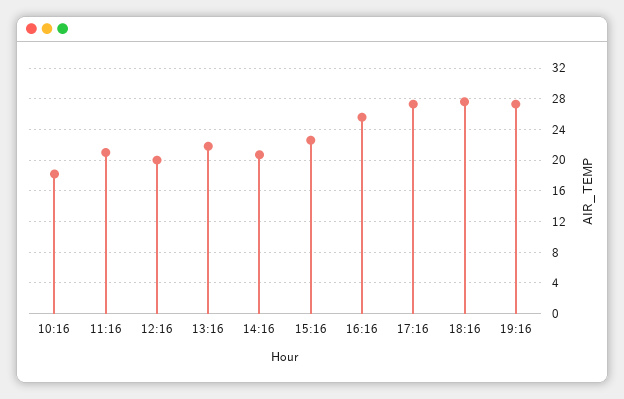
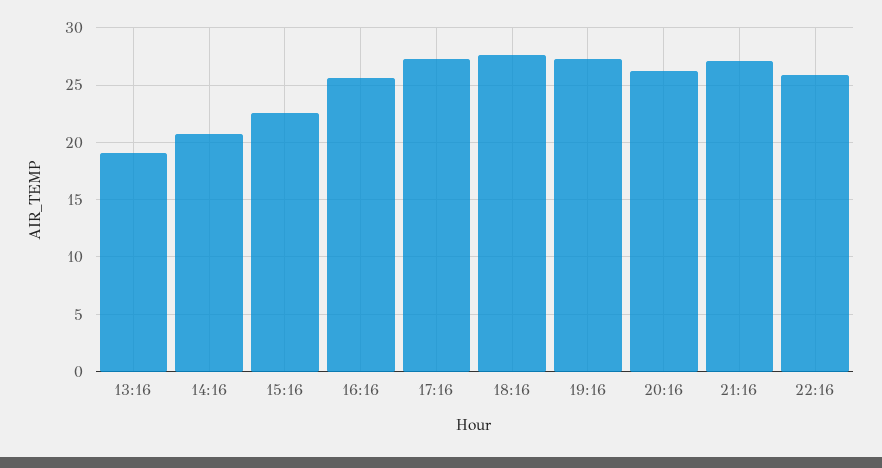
10:16: 18 -> none
11:16: 21 -> none
12:16: 20 -> none
13:16: 22 -> 19
20:16: none -> 26
21:16: none -> 27
22:16: none -> 26

